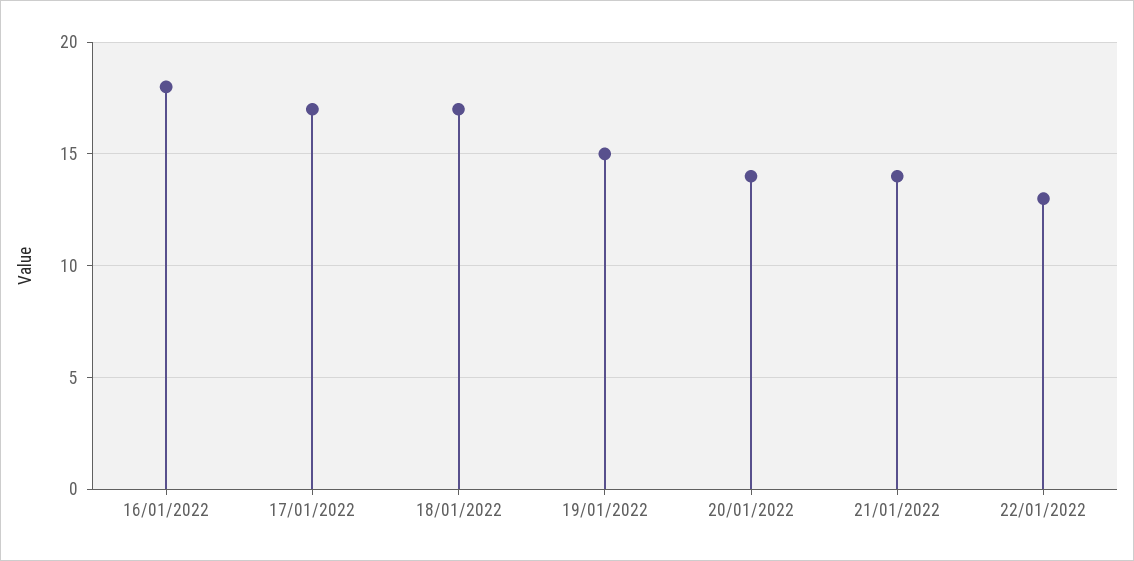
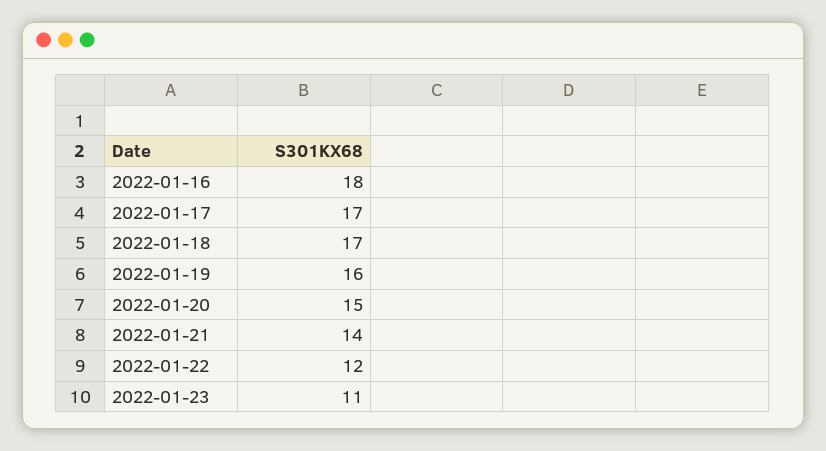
19/01/2022: 15 -> 16
20/01/2022: 14 -> 15
22/01/2022: 13 -> 12
2022-01-23: none -> 11

